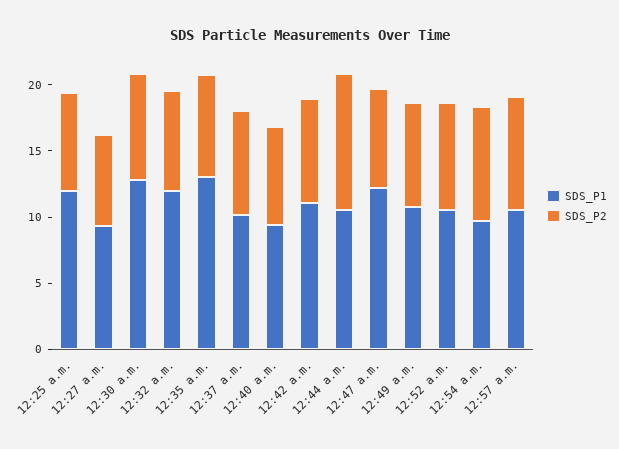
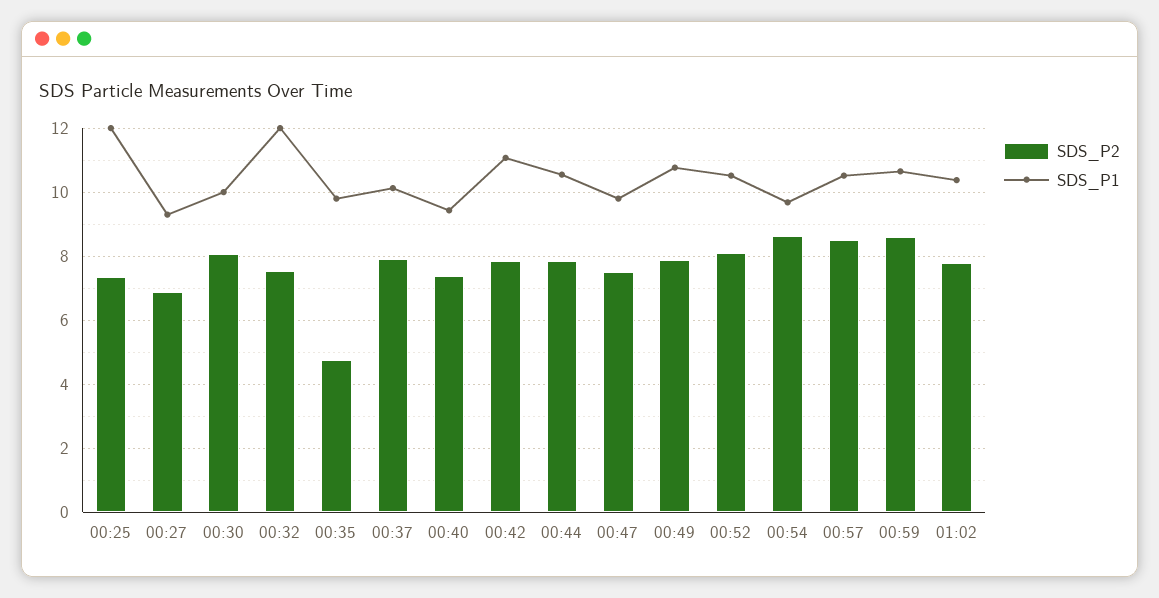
SDS_P1, 12:30 a.m.: 13 -> 10
SDS_P1, 12:35 a.m.: 13 -> 9.8
SDS_P2, 12:35 a.m.: 8 -> 4.8
SDS_P2, 12:44 a.m.: 10 -> 7.8
SDS_P1, 12:47 a.m.: 12 -> 9.8
SDS_P2, 00:59: none -> 8.6
SDS_P1, 00:59: none -> 10.6
SDS_P2, 01:02: none -> 7.8
SDS_P1, 01:02: none -> 10.4

